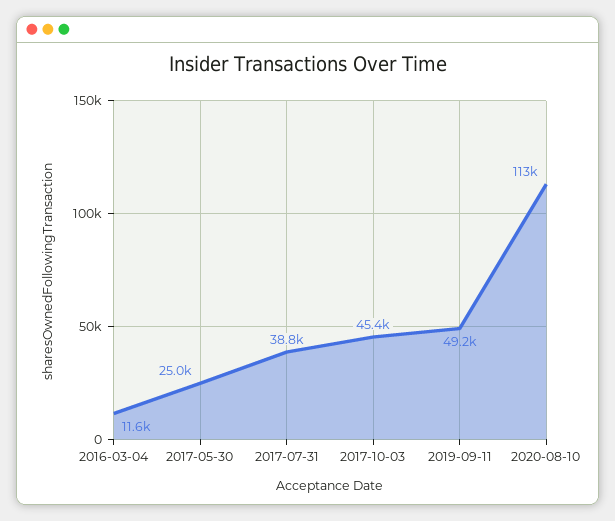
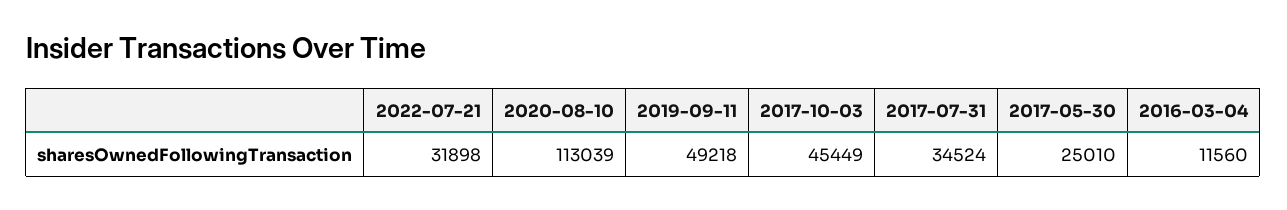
2017-07-31: 38800 -> 34524
2022-07-21: none -> 31898

